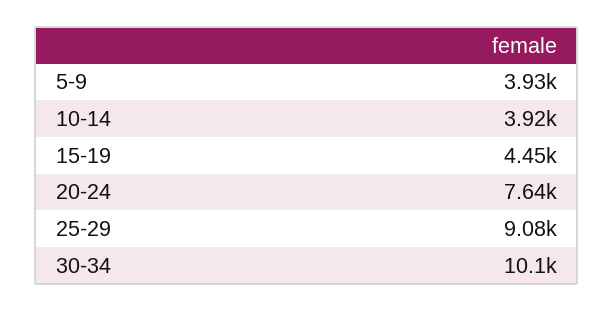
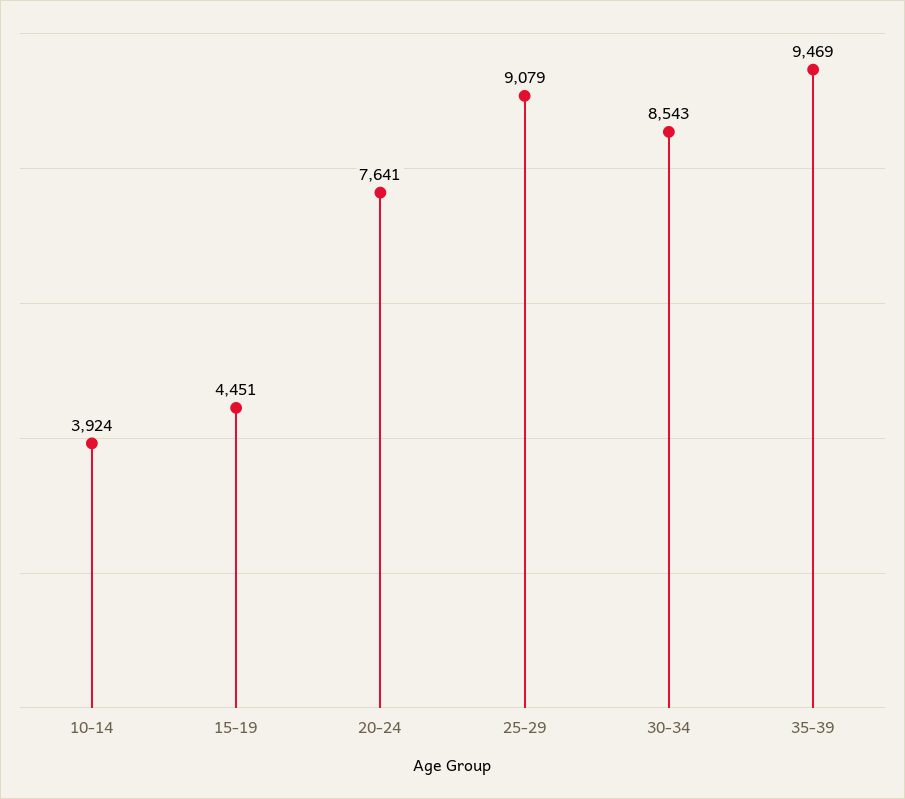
5-9: 3930 -> none
30-34: 10100 -> 8543
35-39: none -> 9469

